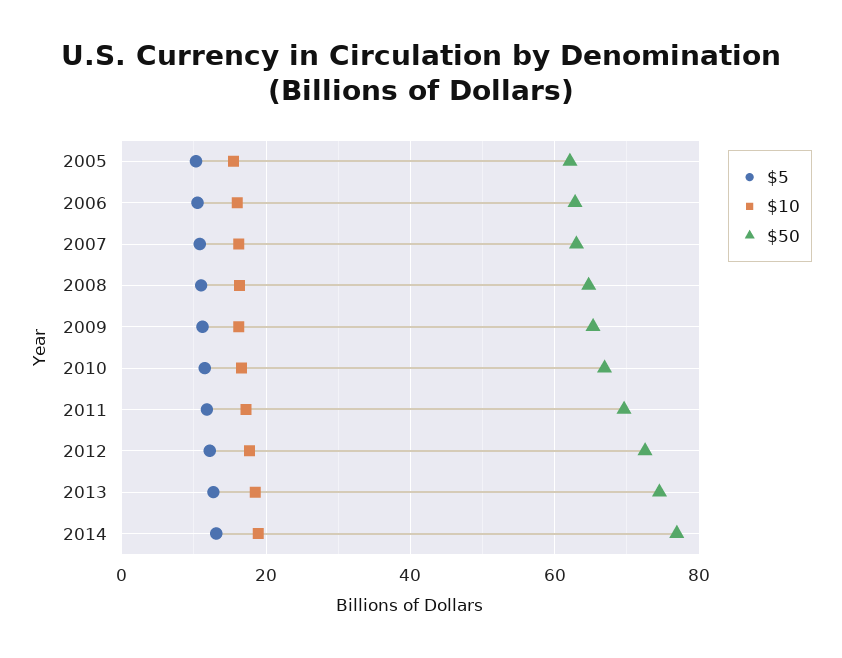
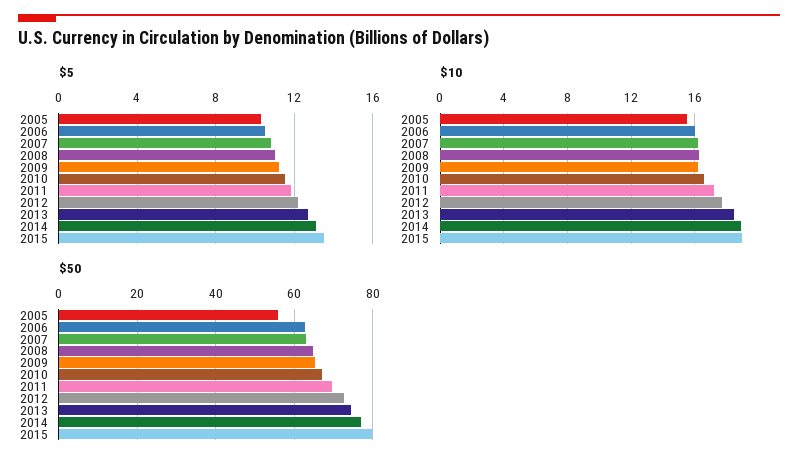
$50, 2005: 62 -> 56
$5, 2015: none -> 13.5
$10, 2015: none -> 19
$50, 2015: none -> 80

